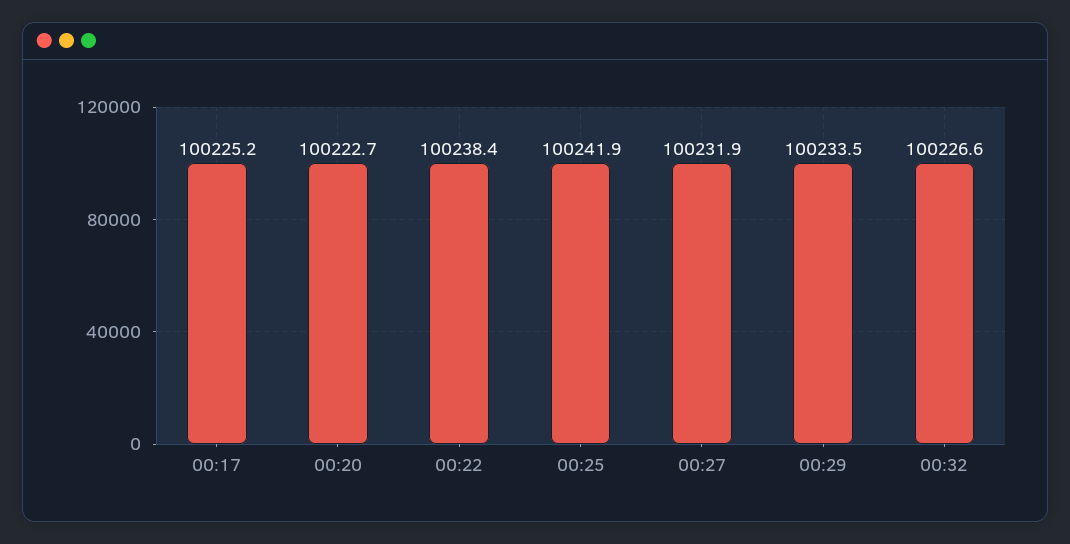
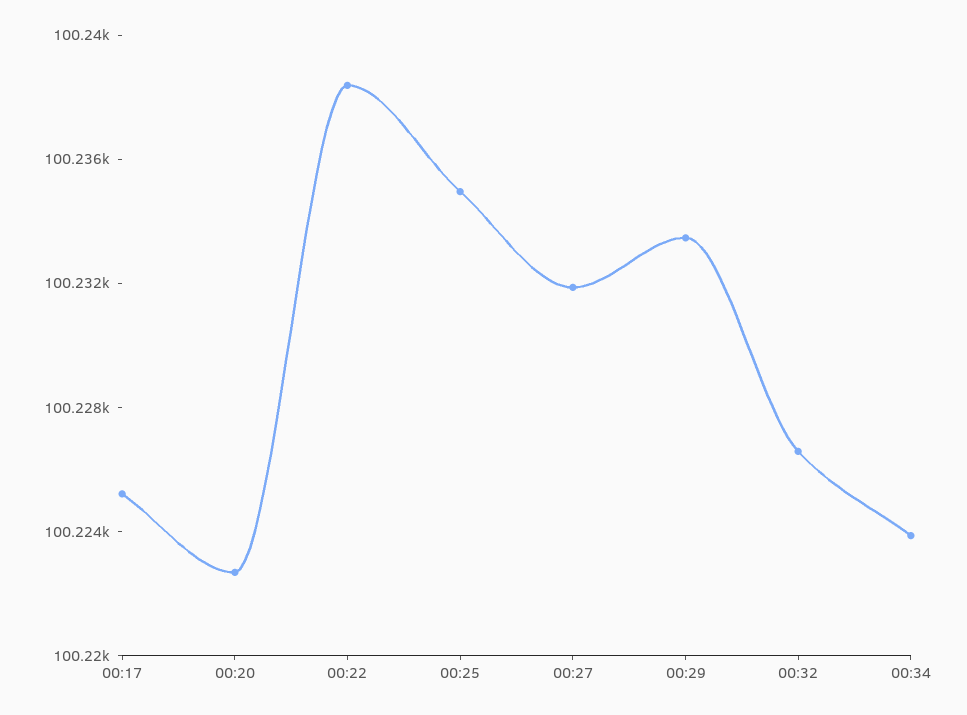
00:25: 100241.9 -> 100235
00:34: none -> 100224

